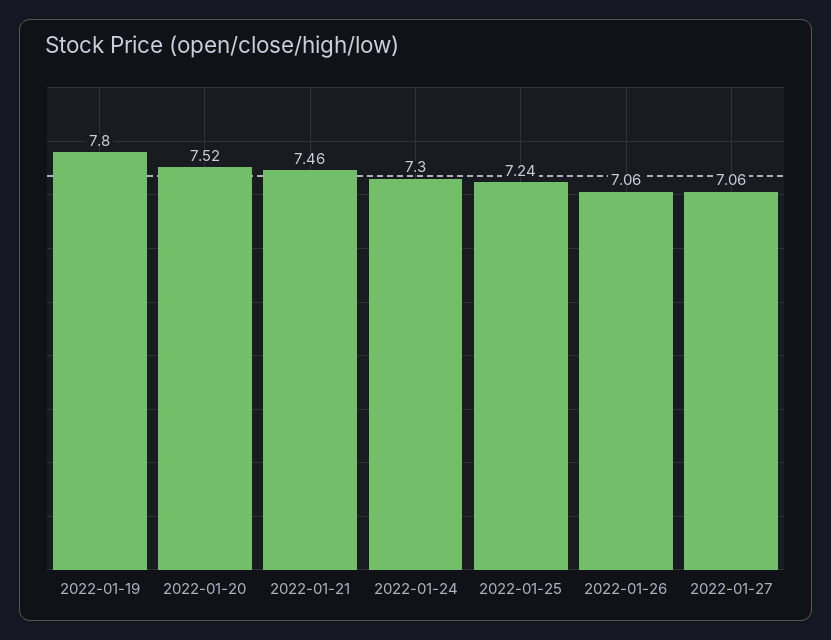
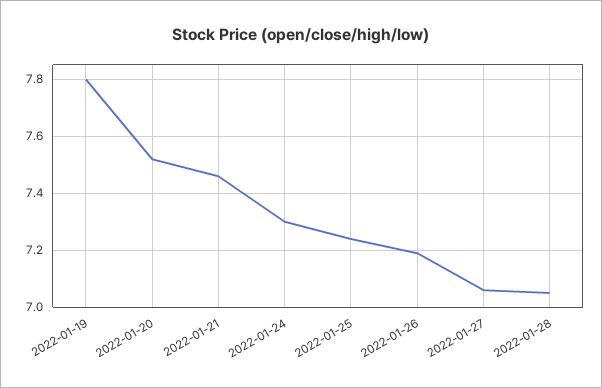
2022-01-26: 7.06 -> 7.2
2022-01-28: none -> 7.05

